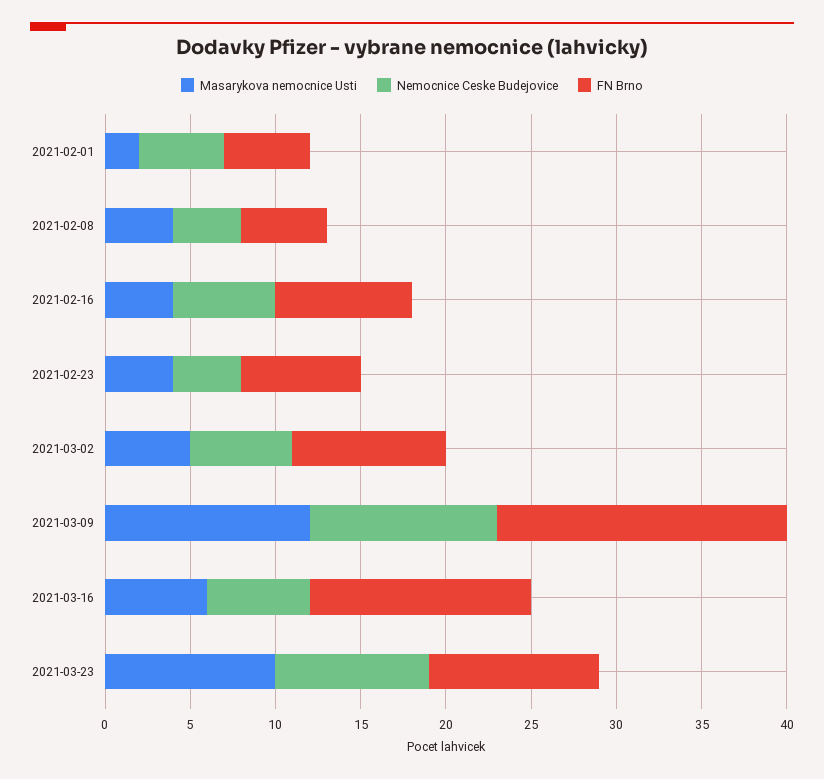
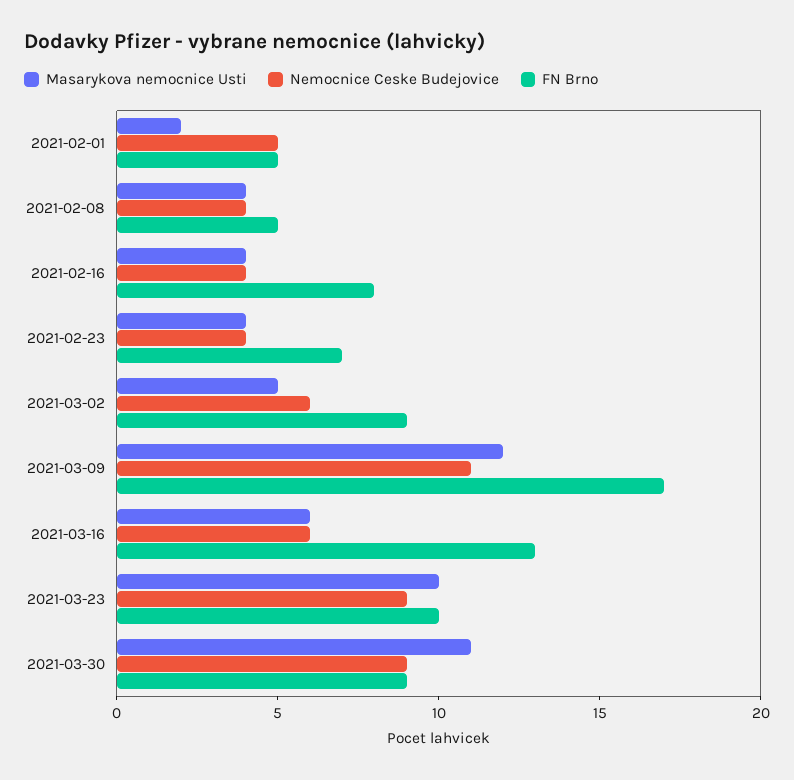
Nemocnice Ceske Budejovice, 2021-02-16: 6 -> 4
Masarykova nemocnice Usti, 2021-03-30: none -> 11
Nemocnice Ceske Budejovice, 2021-03-30: none -> 9
FN Brno, 2021-03-30: none -> 9

